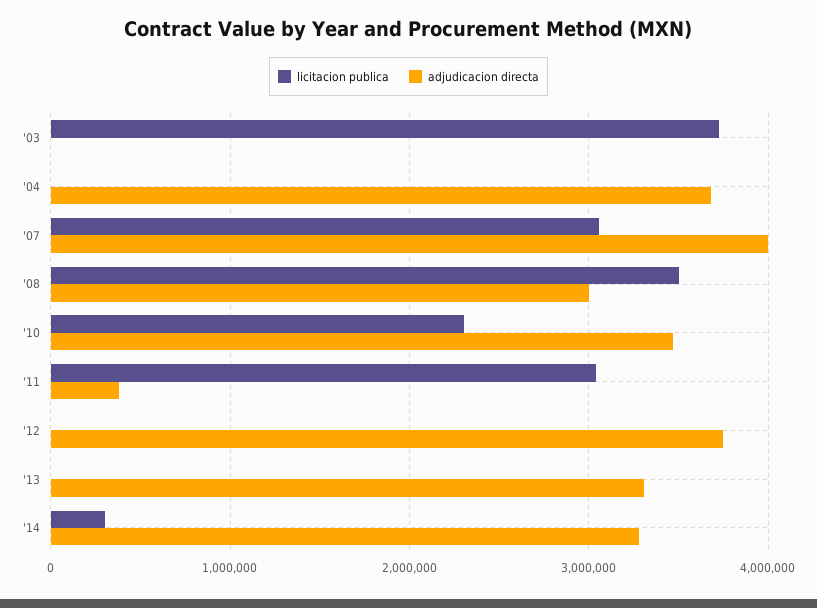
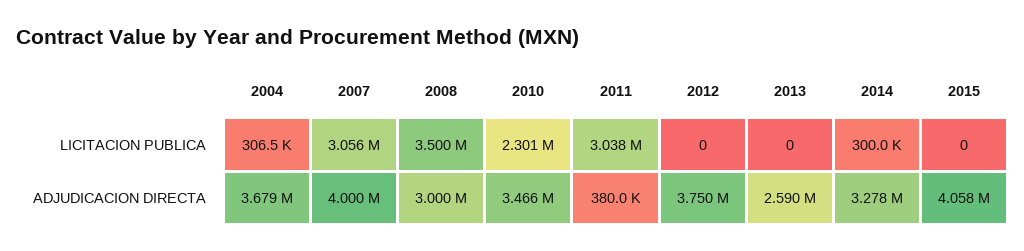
licitacion publica, '03: 3700000 -> none
adjudicacion directa, '03: 0 -> none
licitacion publica, '04: 0 -> 306500
adjudicacion directa, '13: 3300000 -> 2590000
licitacion publica, 2015: none -> 0
adjudicacion directa, 2015: none -> 4058000

